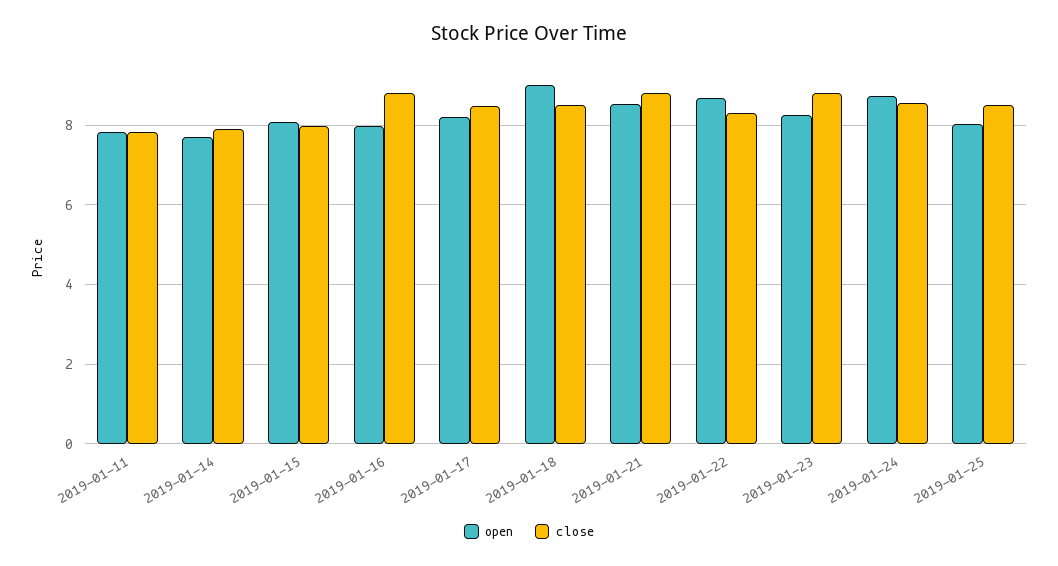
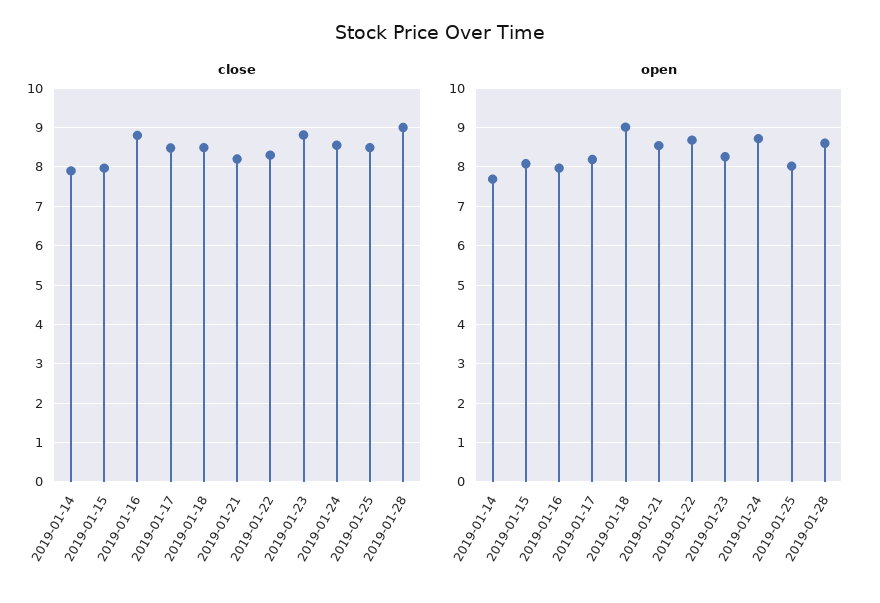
open, 2019-01-11: 7.8 -> none
close, 2019-01-11: 7.8 -> none
close, 2019-01-21: 8.8 -> 8.2
close, 2019-01-28: none -> 9
open, 2019-01-28: none -> 8.6

